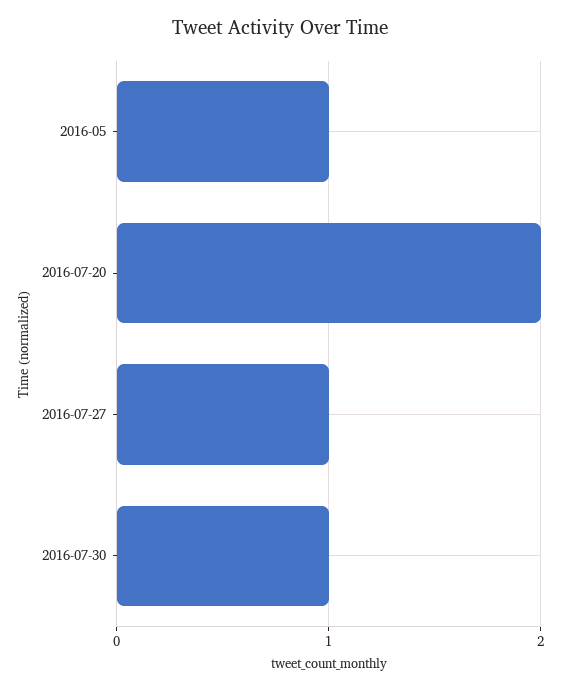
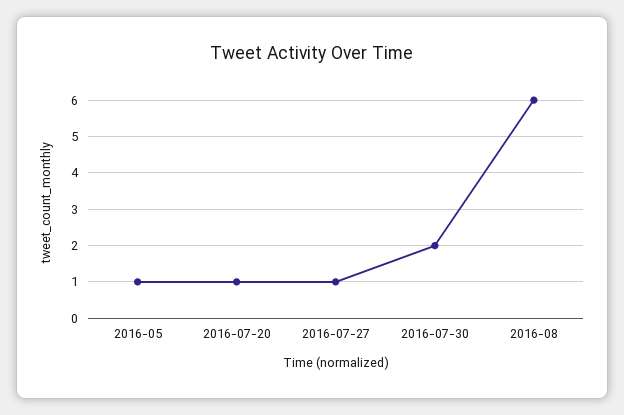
2016-07-20: 2 -> 1
2016-07-30: 1 -> 2
2016-08: none -> 6

